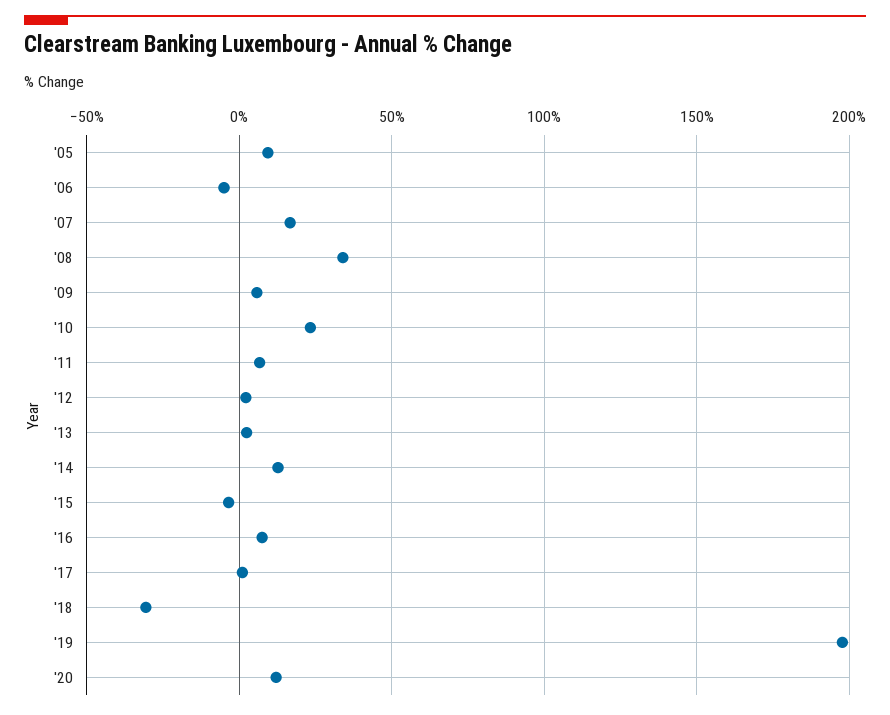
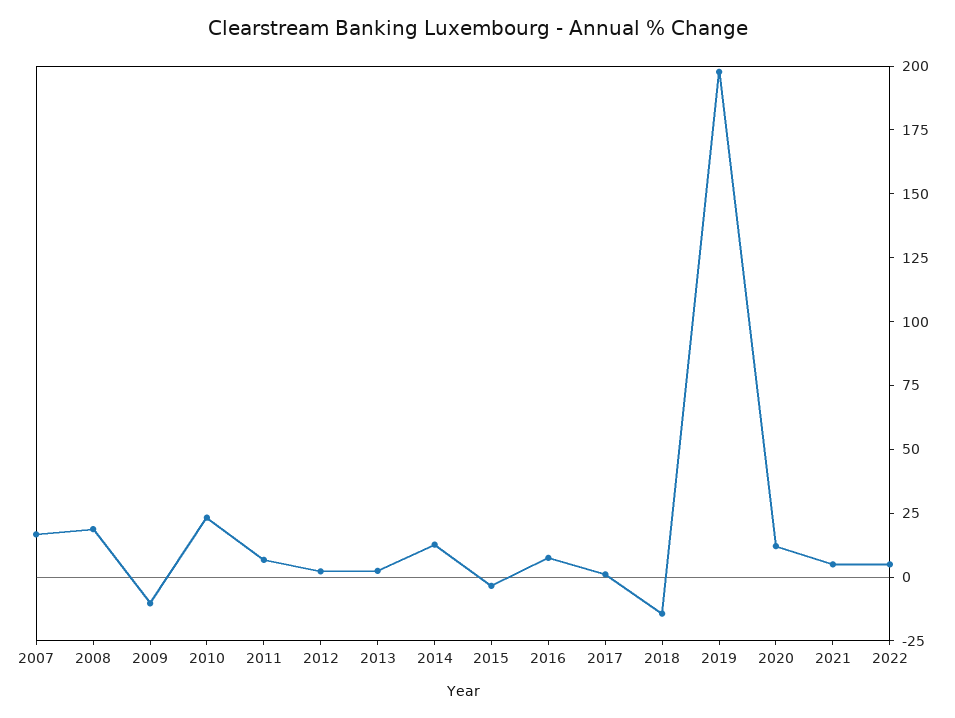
'05: 10 -> none
'06: -5 -> none
'08: 35 -> 20
'09: 5 -> -10
'18: -30 -> -15
2021: none -> 5
2022: none -> 5

